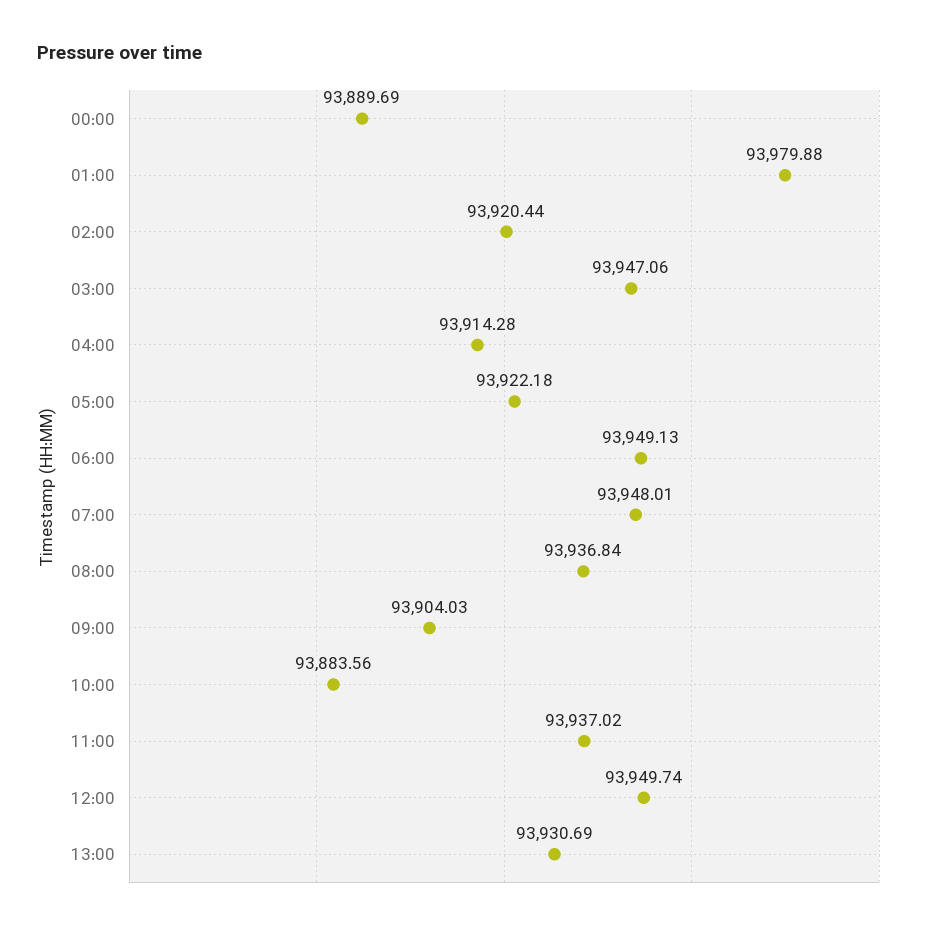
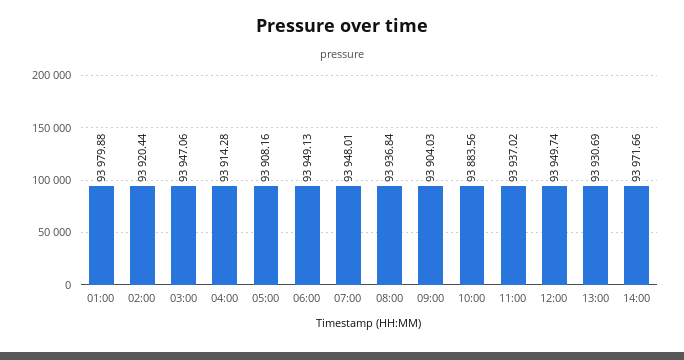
00:00: 93889.69 -> none
05:00: 93922.18 -> 93908.16
14:00: none -> 93971.66

